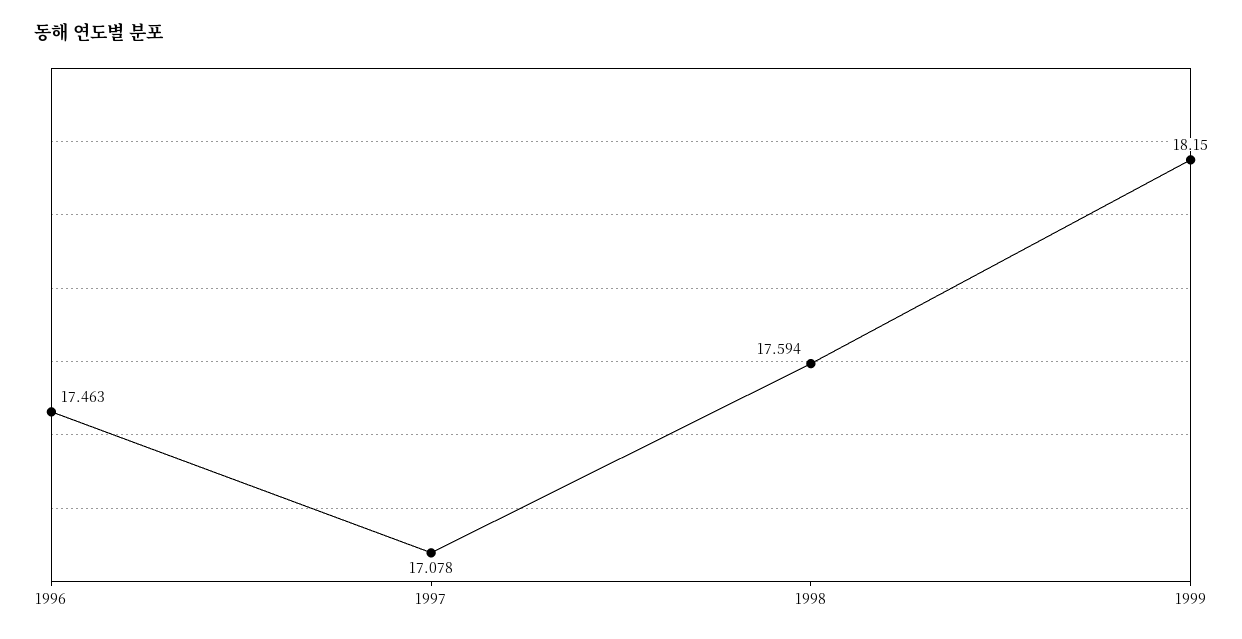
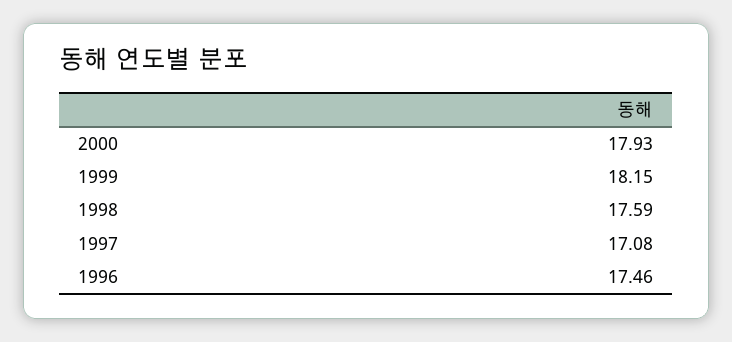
2000: none -> 17.93

